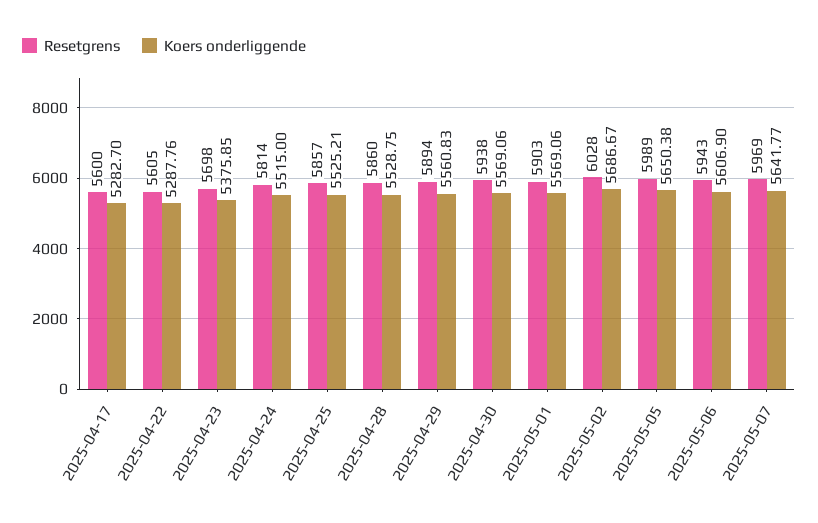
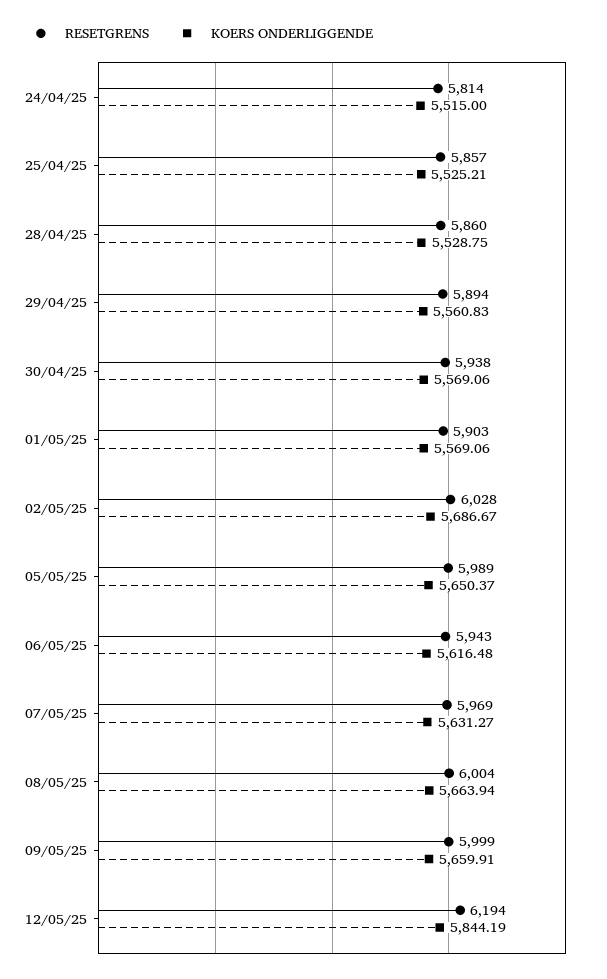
Resetgrens, 2025-04-17: 5600 -> none
Koers onderliggende, 2025-04-17: 5282.7 -> none
Resetgrens, 2025-04-22: 5605 -> none
Koers onderliggende, 2025-04-22: 5287.76 -> none
Resetgrens, 2025-04-23: 5698 -> none
Koers onderliggende, 2025-04-23: 5375.85 -> none
Koers onderliggende, 2025-05-05: 5650.38 -> 5650.37
Koers onderliggende, 2025-05-06: 5606.9 -> 5616.48
Koers onderliggende, 2025-05-07: 5641.77 -> 5631.27
Resetgrens, 08/05/25: none -> 6004
Koers onderliggende, 08/05/25: none -> 5663.94
Resetgrens, 09/05/25: none -> 5999
Koers onderliggende, 09/05/25: none -> 5659.91
Resetgrens, 12/05/25: none -> 6194
Koers onderliggende, 12/05/25: none -> 5844.19

